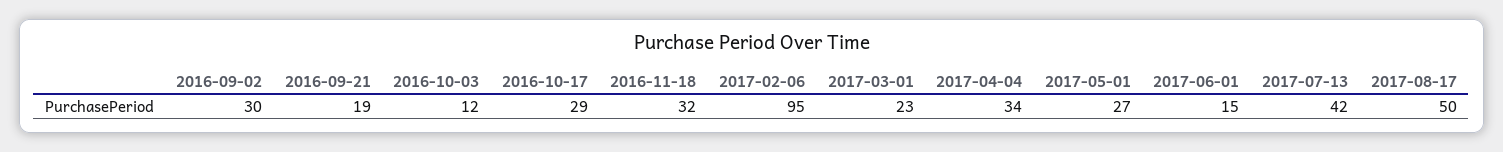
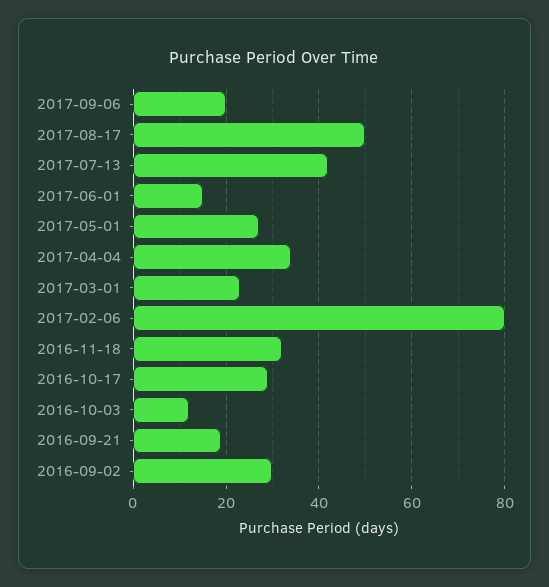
2017-02-06: 95 -> 80
2017-09-06: none -> 20

